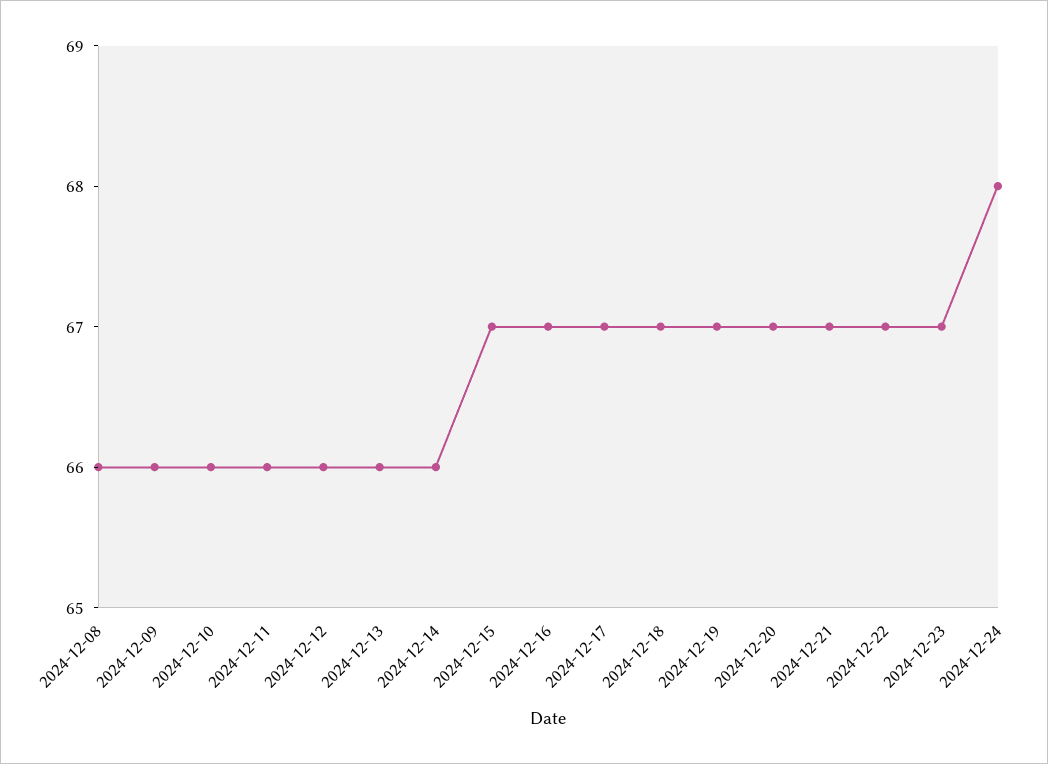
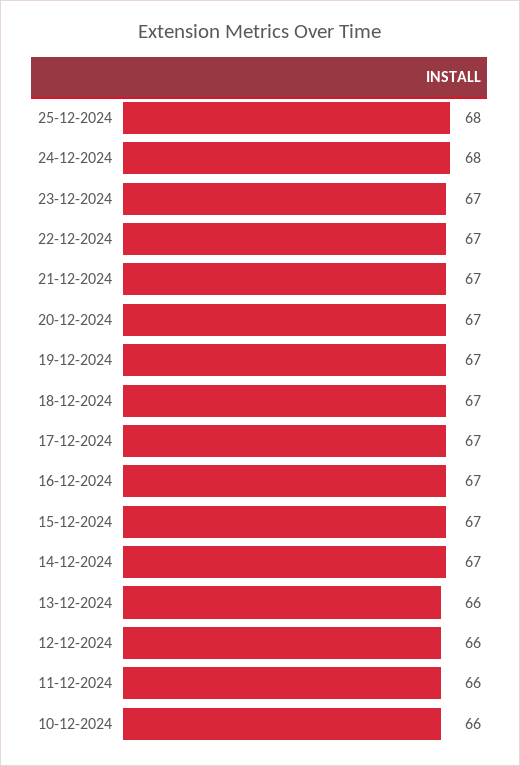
2024-12-08: 66 -> none
2024-12-09: 66 -> none
2024-12-14: 66 -> 67
25-12-2024: none -> 68

